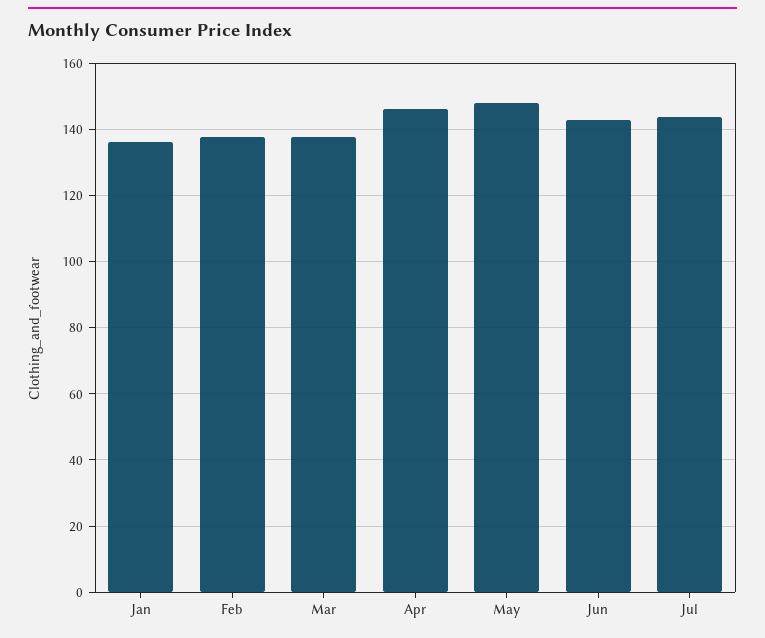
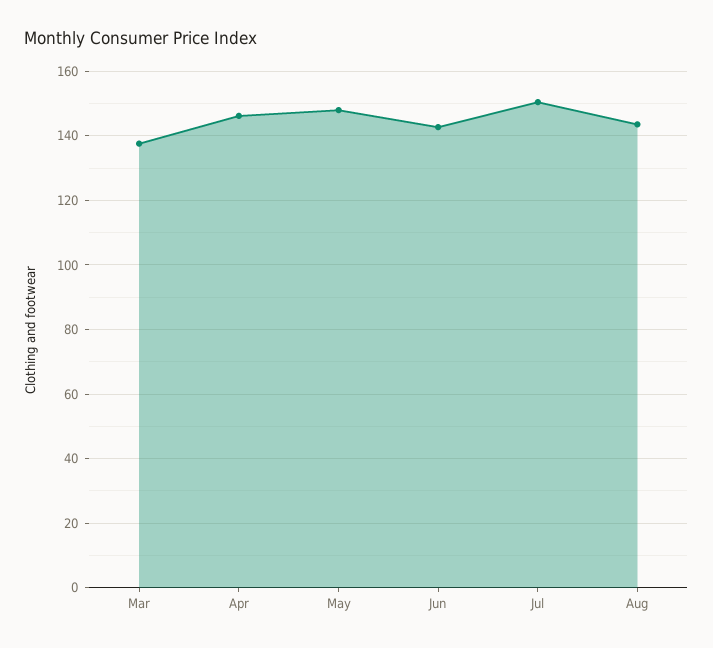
Jan: 136 -> none
Feb: 138 -> none
Jul: 144 -> 150
Aug: none -> 144

